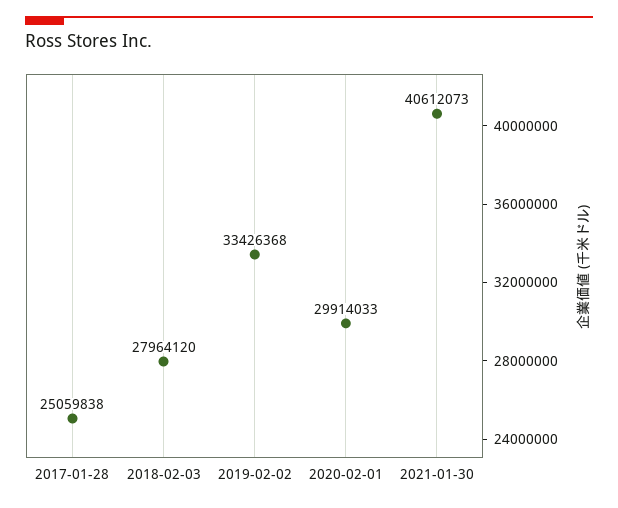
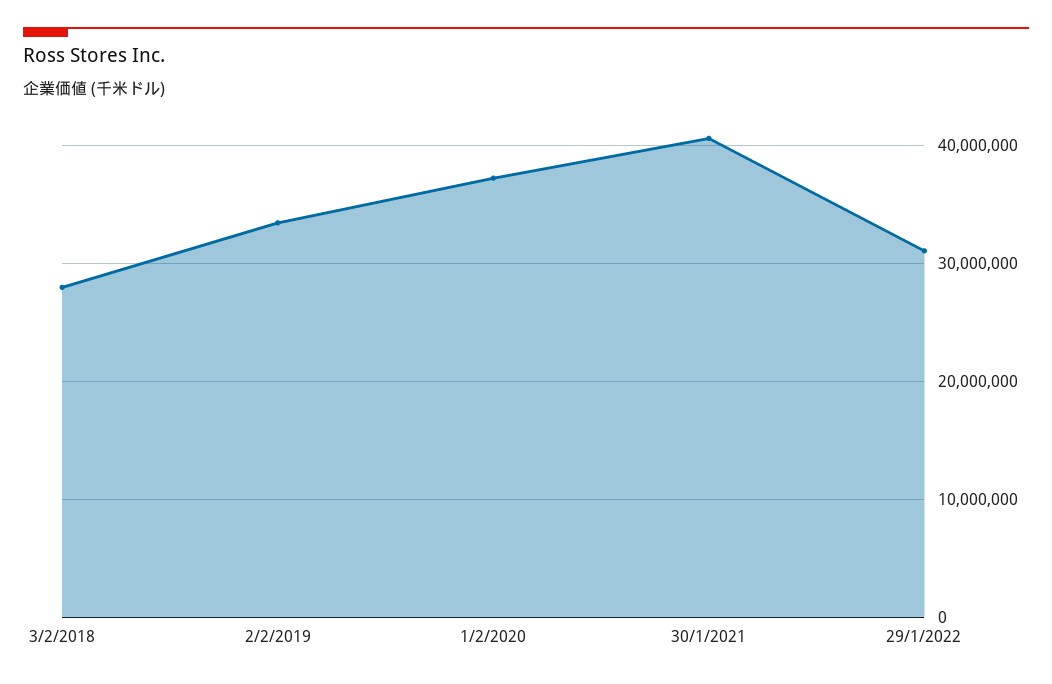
2017-01-28: 25059838 -> none
2020-02-01: 29914033 -> 37000000
29/1/2022: none -> 31000000

